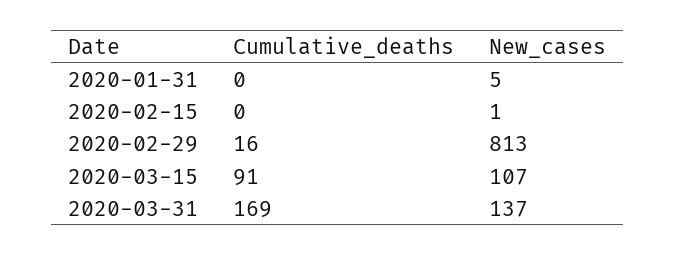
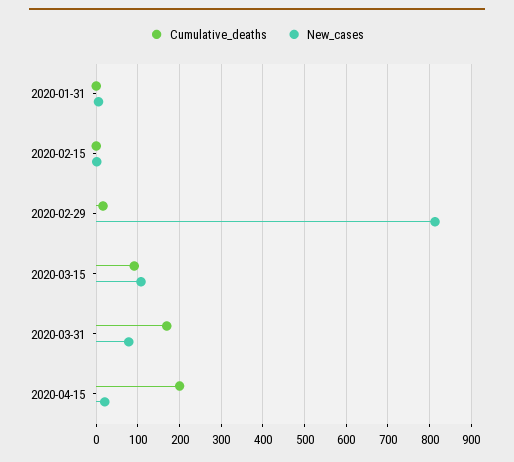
New_cases, 2020-03-31: 137 -> 80
Cumulative_deaths, 2020-04-15: none -> 200
New_cases, 2020-04-15: none -> 20

